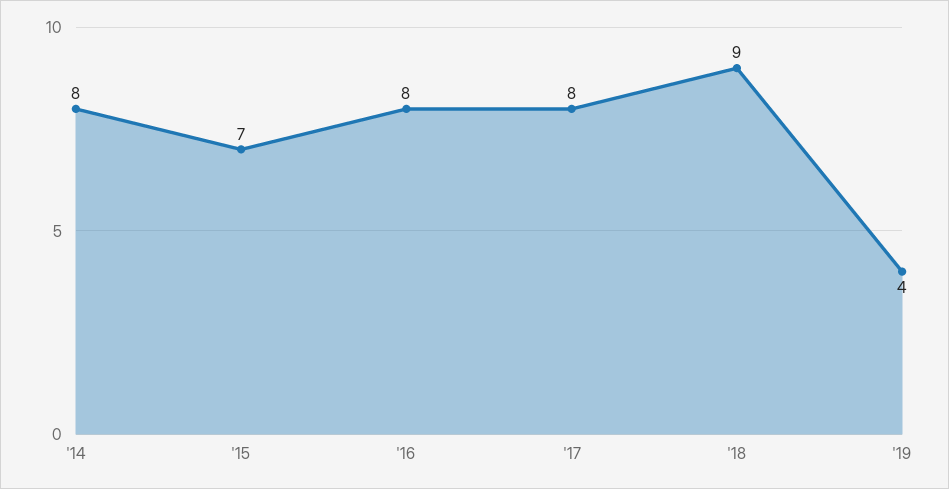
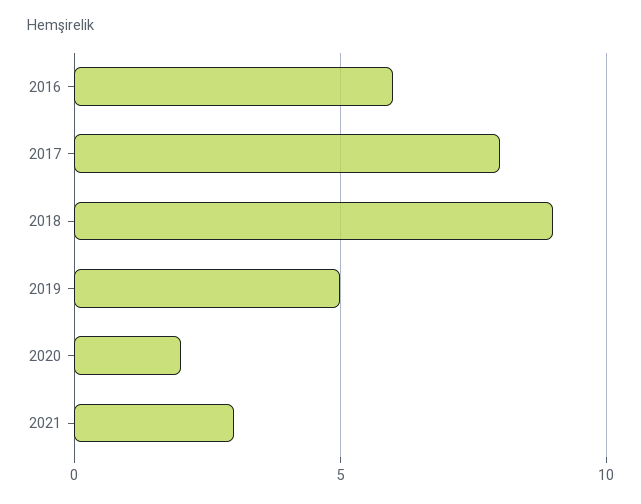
'14: 8 -> none
'15: 7 -> none
'16: 8 -> 6
'19: 4 -> 5
2020: none -> 2
2021: none -> 3

